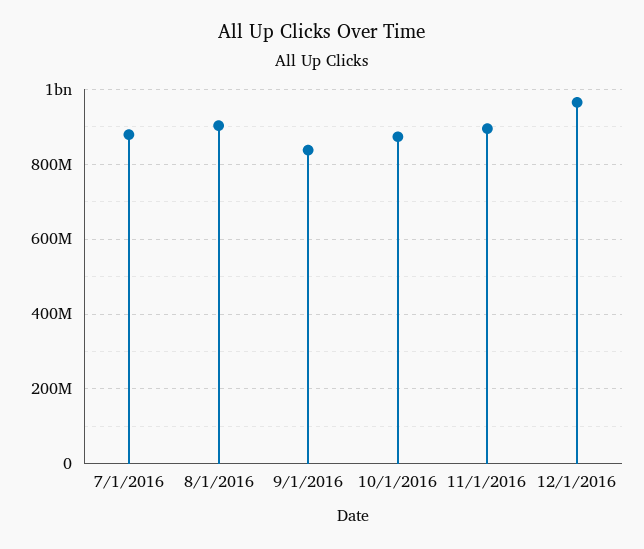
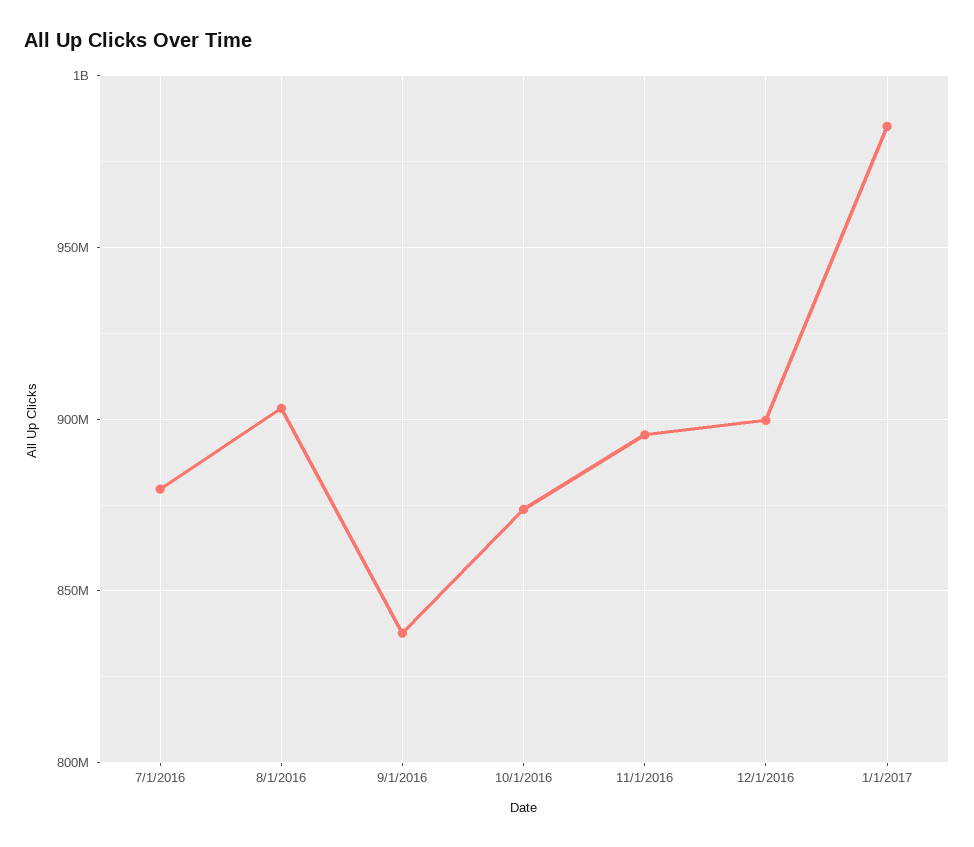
12/1/2016: 960000000 -> 900000000
1/1/2017: none -> 985000000

